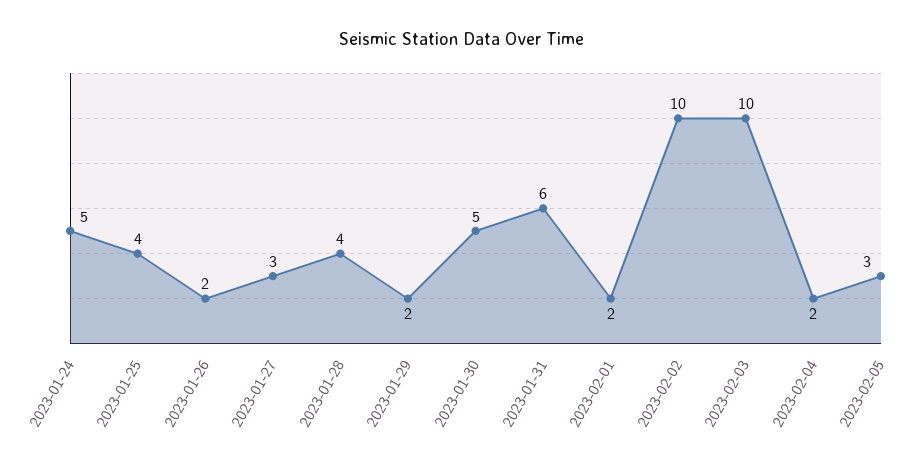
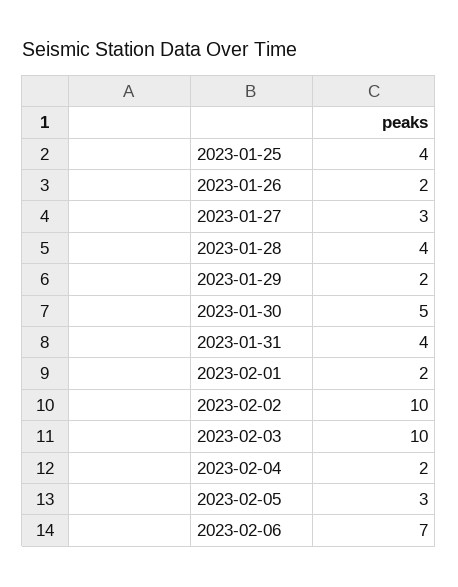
2023-01-24: 5 -> none
2023-01-31: 6 -> 4
2023-02-06: none -> 7

